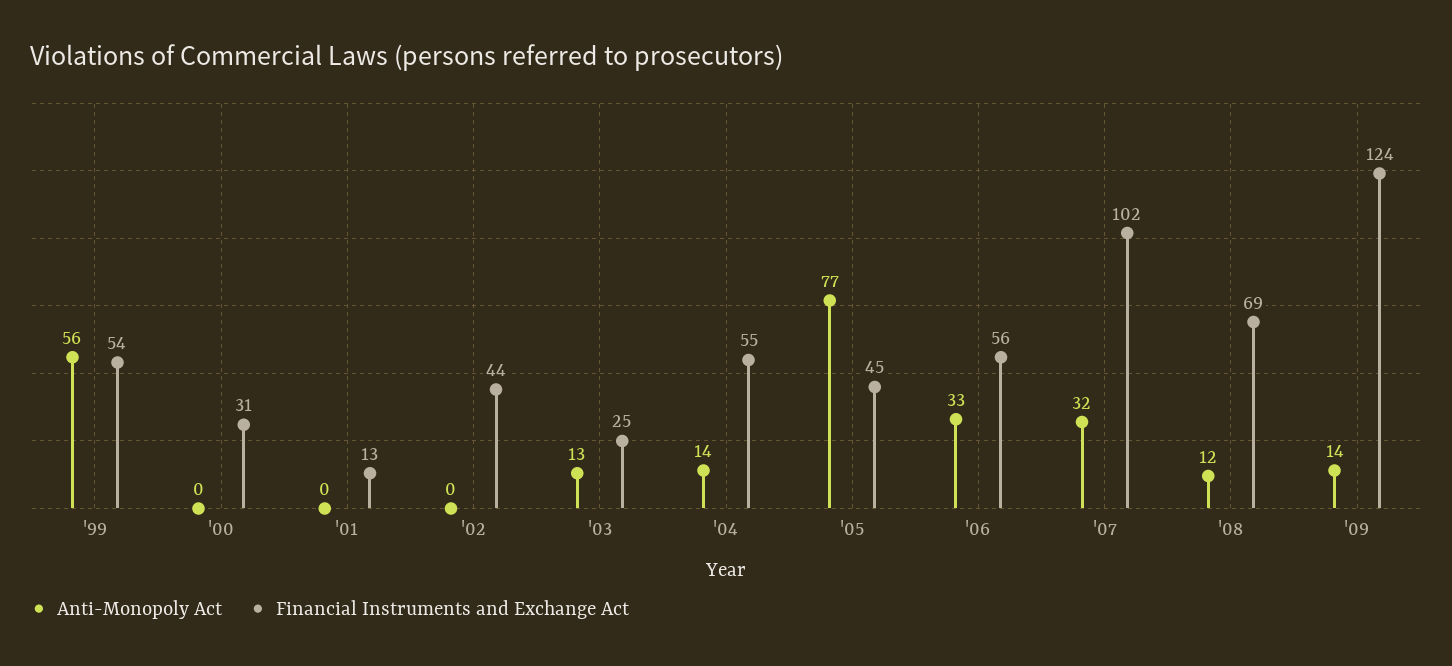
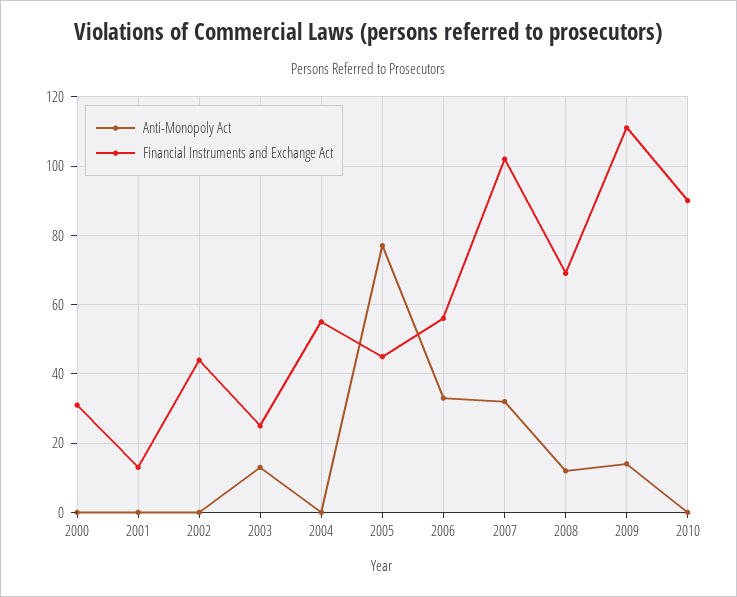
Anti-Monopoly Act, '99: 56 -> none
Financial Instruments and Exchange Act, '99: 54 -> none
Anti-Monopoly Act, '04: 14 -> 0
Financial Instruments and Exchange Act, '09: 124 -> 110
Anti-Monopoly Act, 2010: none -> 0
Financial Instruments and Exchange Act, 2010: none -> 90

